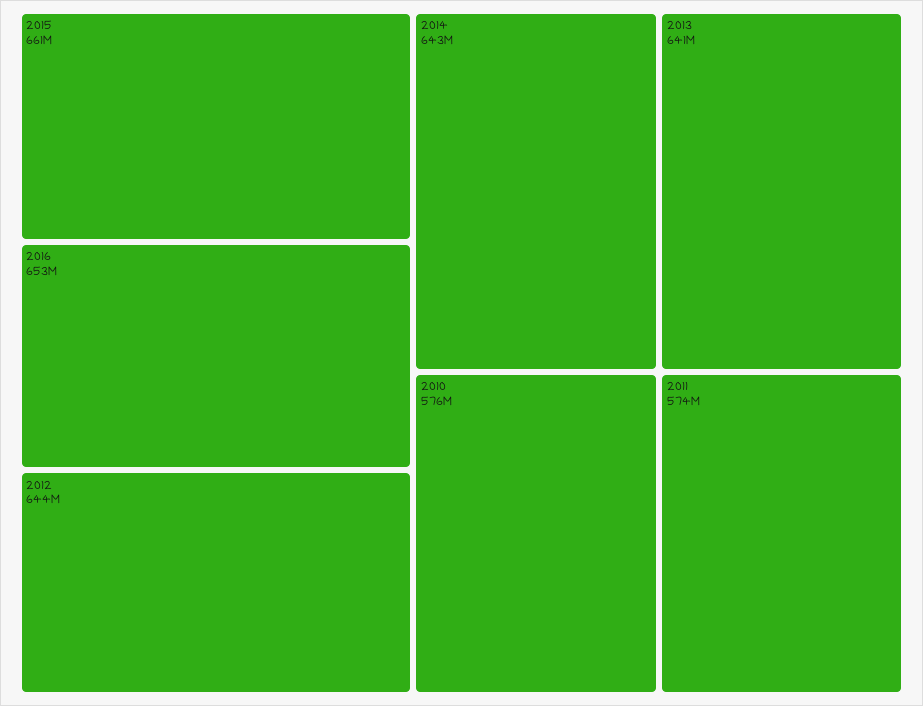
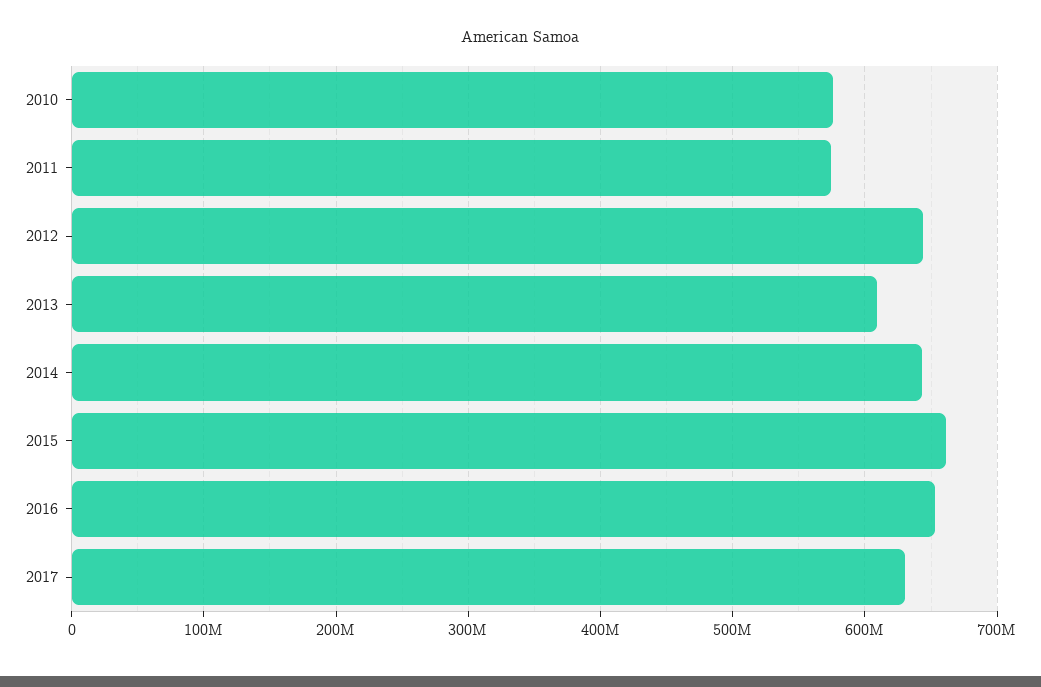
2013: 641000000 -> 610000000
2017: none -> 630000000

